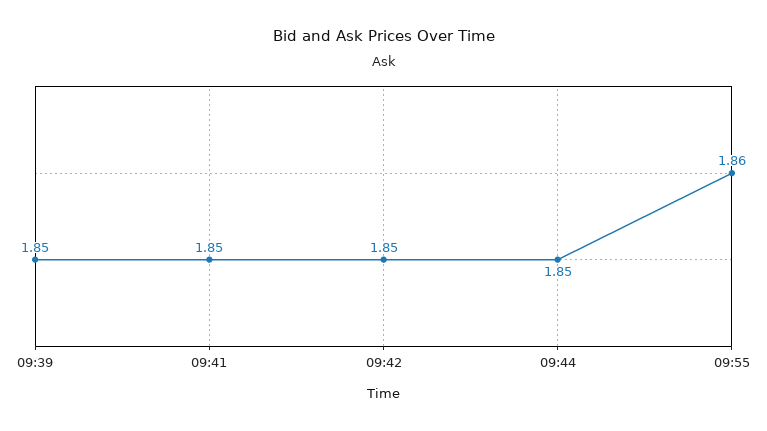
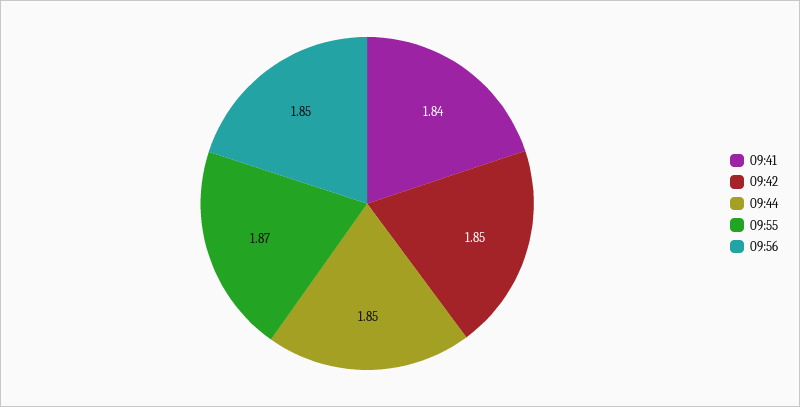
09:39: 1.85 -> none
09:41: 1.85 -> 1.84
09:55: 1.86 -> 1.87
09:56: none -> 1.85

